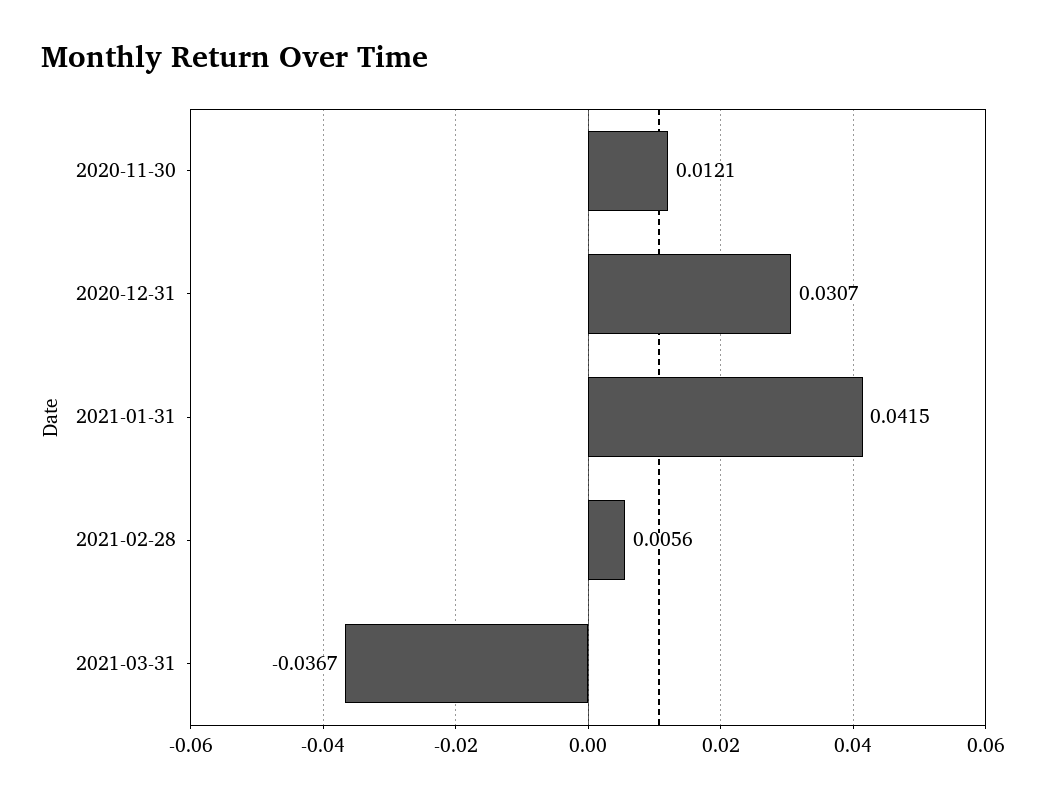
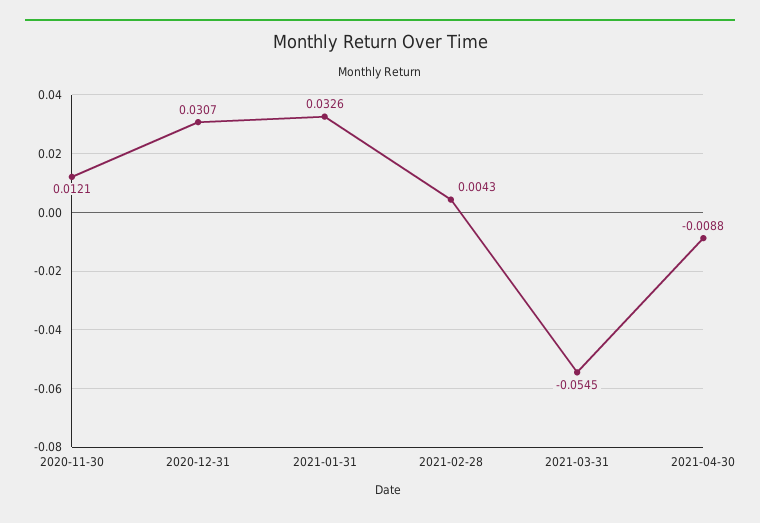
2021-01-31: 0.0415 -> 0.0326
2021-02-28: 0.0056 -> 0.0043
2021-03-31: -0.0367 -> -0.0545
2021-04-30: none -> -0.0088

